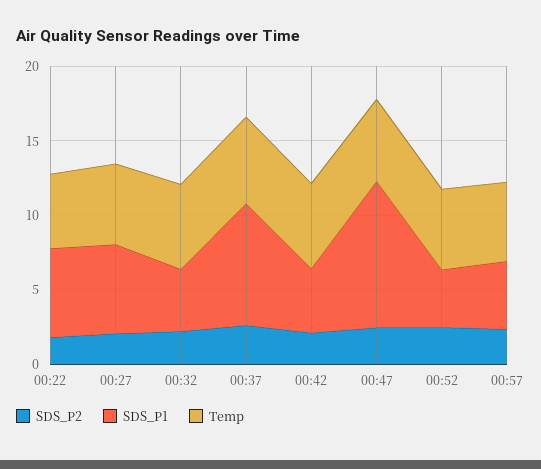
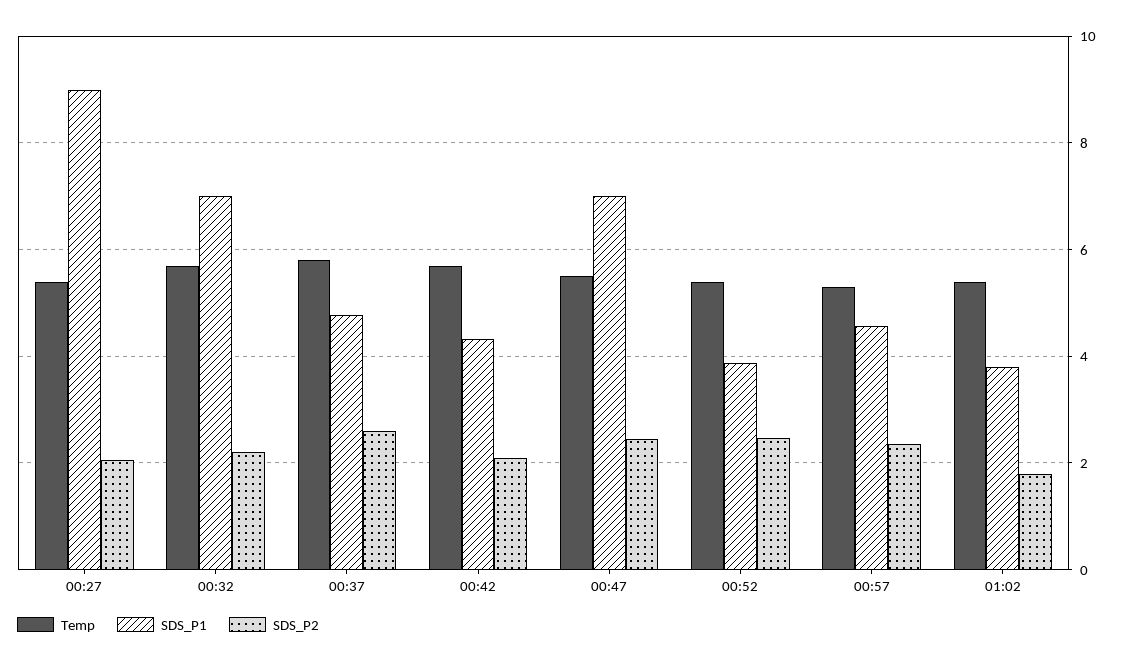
SDS_P2, 00:22: 2 -> none
SDS_P1, 00:22: 6 -> none
Temp, 00:22: 5 -> none
SDS_P1, 00:27: 6 -> 9
SDS_P1, 00:32: 4 -> 7
SDS_P1, 00:37: 8 -> 4.8
SDS_P1, 00:47: 10 -> 7
Temp, 01:02: none -> 5.4
SDS_P1, 01:02: none -> 3.8
SDS_P2, 01:02: none -> 1.8

